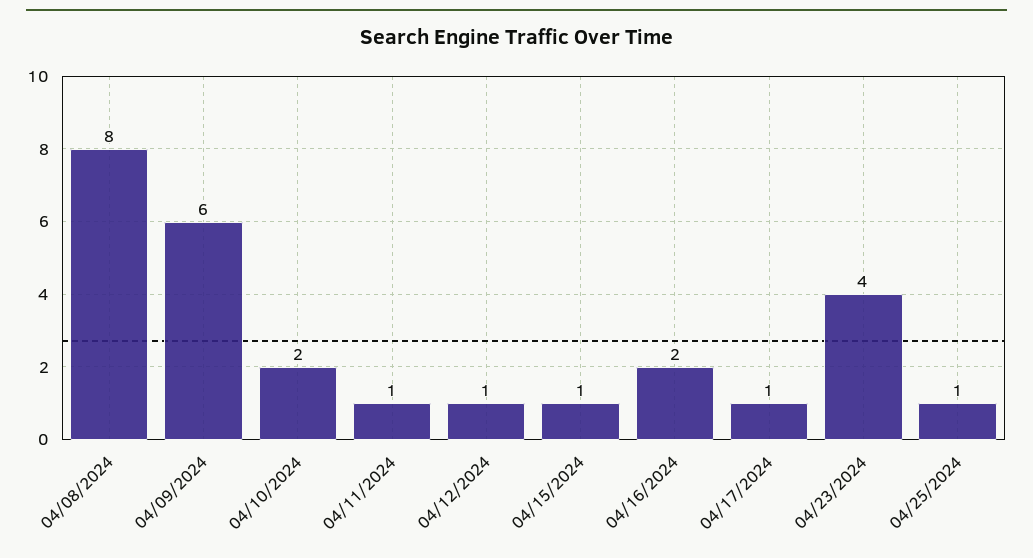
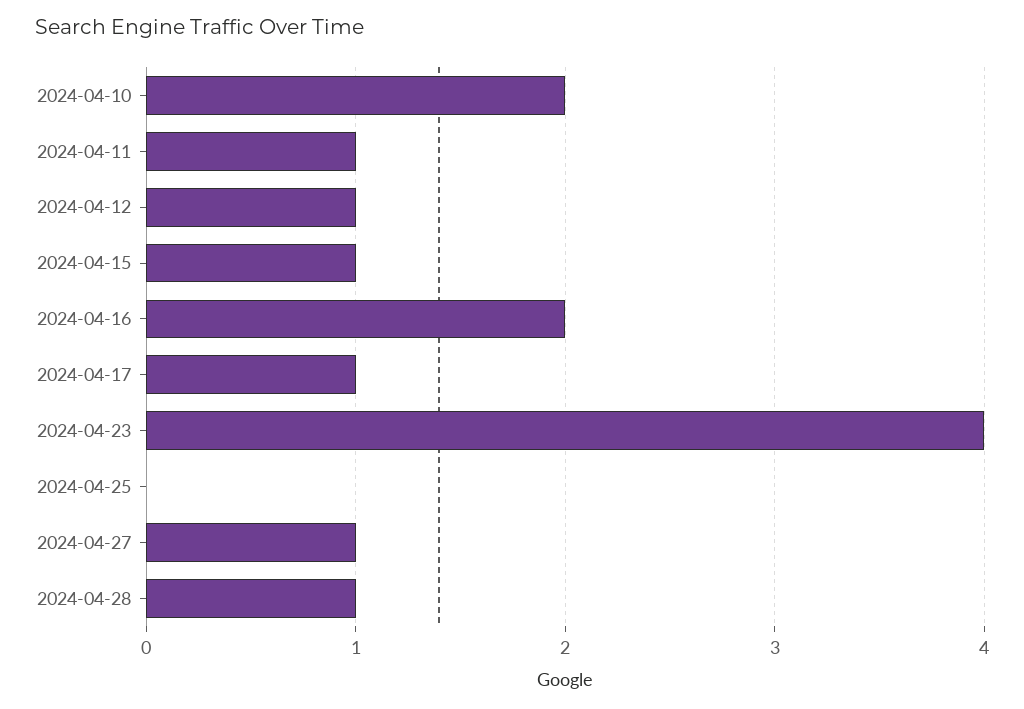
04/08/2024: 8 -> none
04/09/2024: 6 -> none
04/25/2024: 1 -> 0
2024-04-27: none -> 1
2024-04-28: none -> 1

